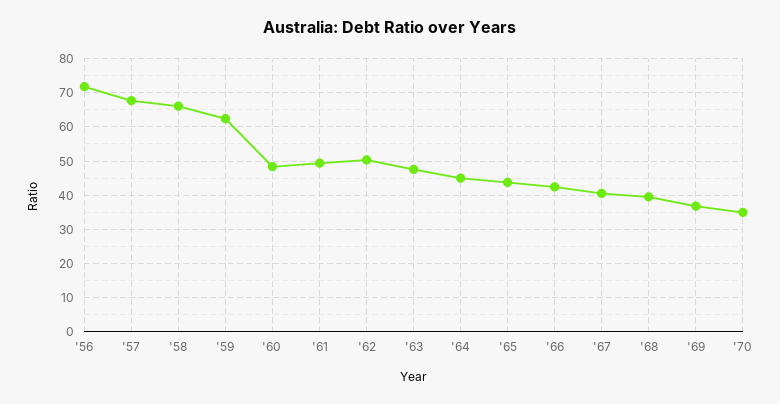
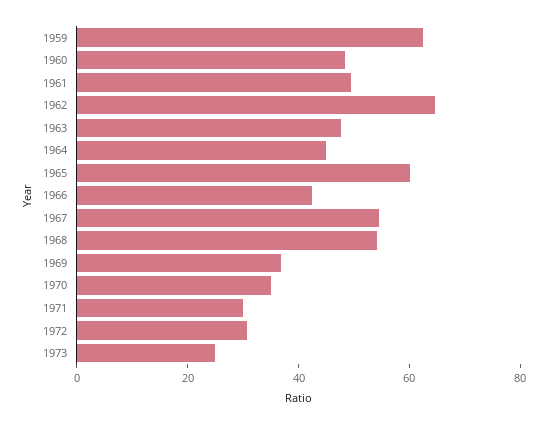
'56: 72 -> none
'57: 68 -> none
'58: 66 -> none
'62: 50 -> 65
'65: 44 -> 60
'67: 40 -> 55
'68: 40 -> 55
1971: none -> 30
1972: none -> 30
1973: none -> 25

